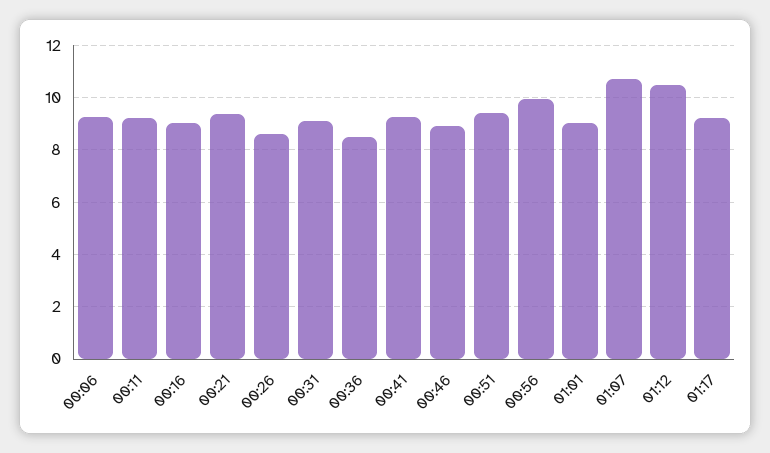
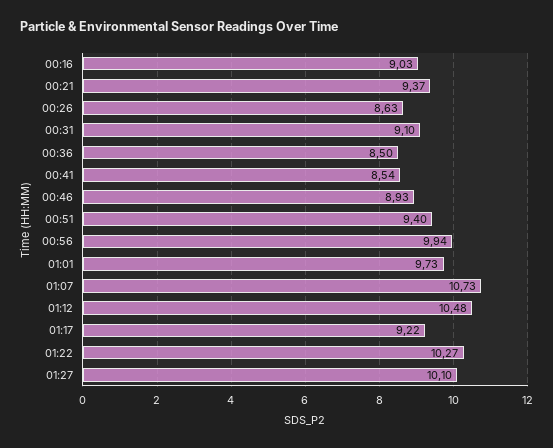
00:06: 9.25 -> none
00:11: 9.25 -> none
00:41: 9.25 -> 8.54
01:01: 9 -> 9.73
01:22: none -> 10.27
01:27: none -> 10.1

